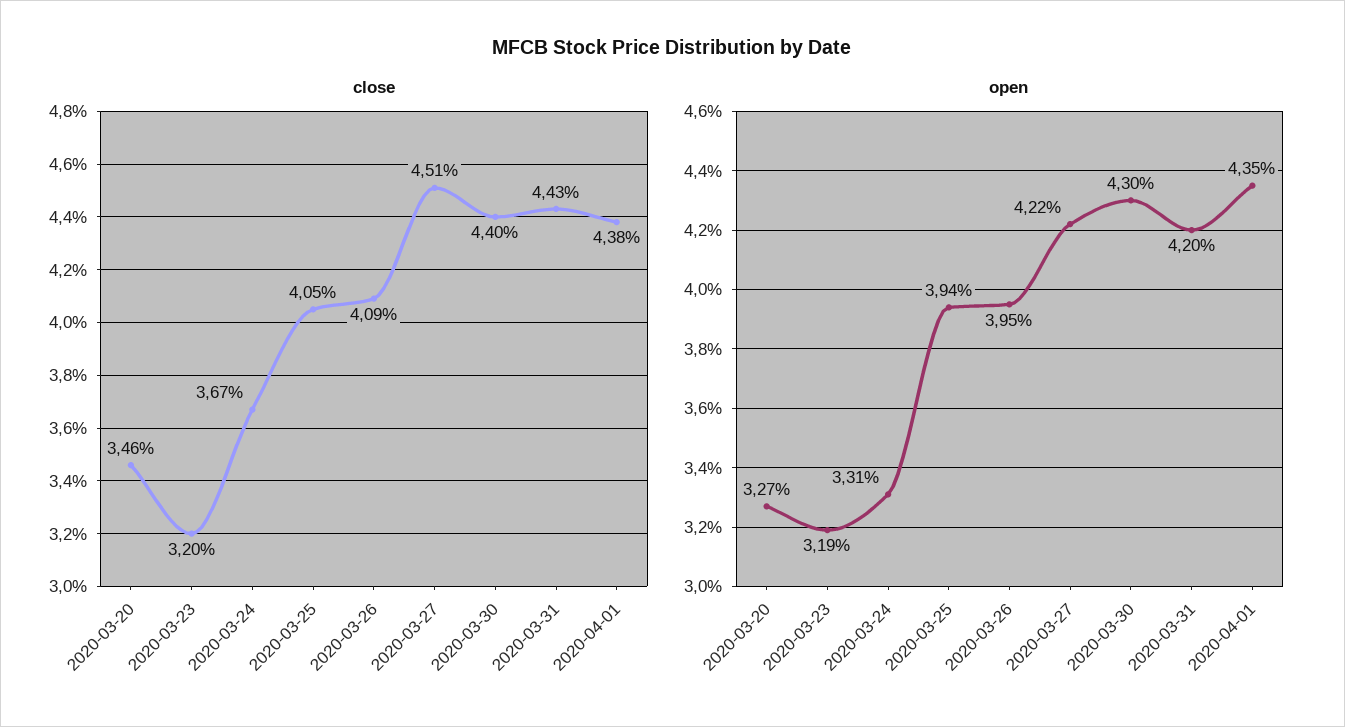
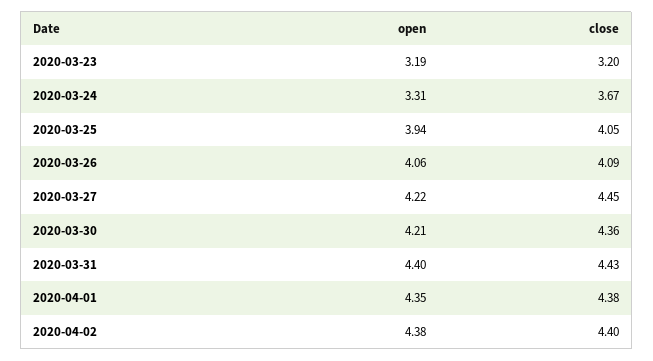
close, 2020-03-20: 3.46 -> none
close, 2020-03-27: 4.51 -> 4.45
close, 2020-03-30: 4.4 -> 4.36
open, 2020-03-20: 3.27 -> none
open, 2020-03-26: 3.95 -> 4.06
open, 2020-03-30: 4.3 -> 4.21
open, 2020-03-31: 4.2 -> 4.4
open, 2020-04-02: none -> 4.38
close, 2020-04-02: none -> 4.4

